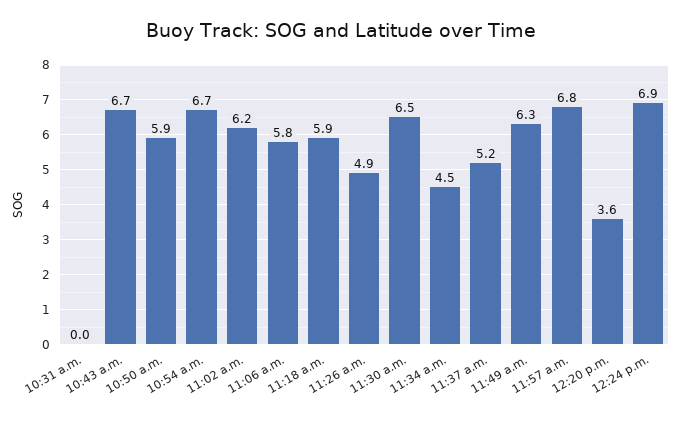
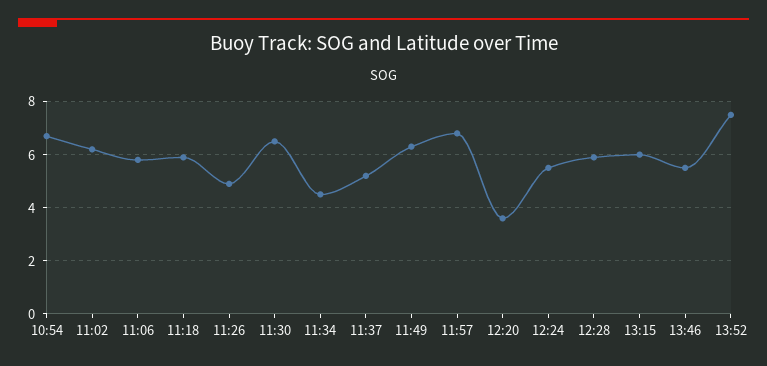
10:31 a.m.: 0 -> none
10:43 a.m.: 6.7 -> none
10:50 a.m.: 5.9 -> none
12:24 p.m.: 6.9 -> 5.5
12:28: none -> 6
13:15: none -> 6
13:46: none -> 5.5
13:52: none -> 7.5

